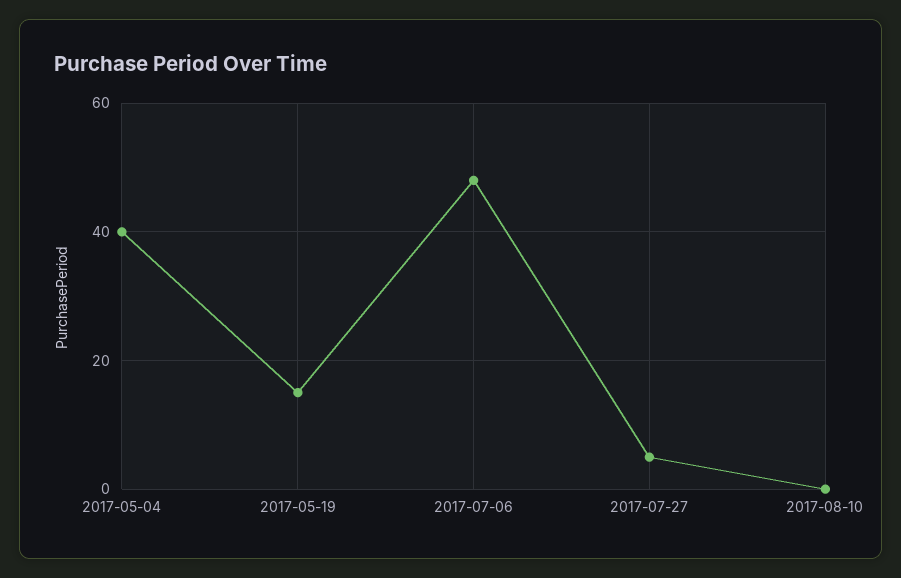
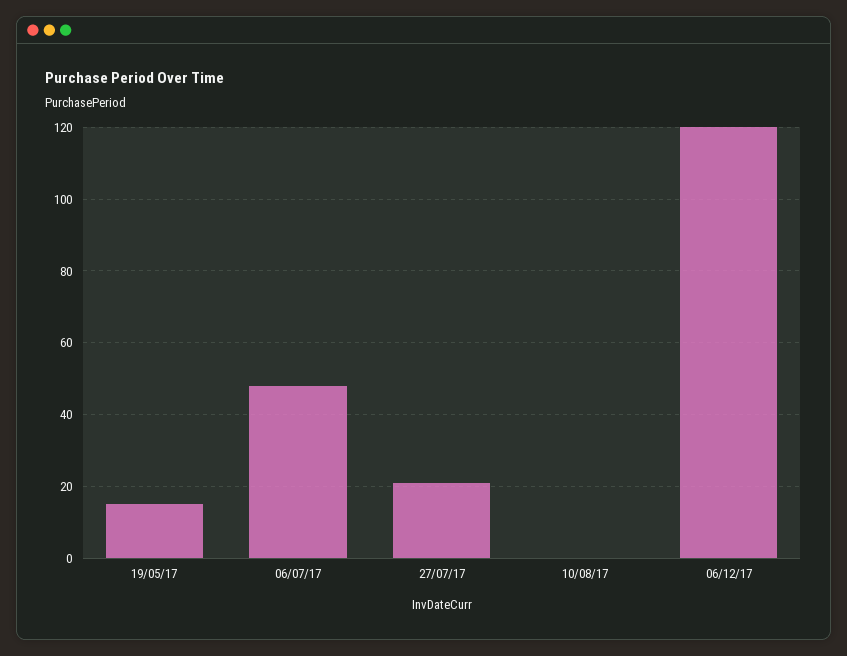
2017-05-04: 40 -> none
2017-07-27: 5 -> 20
06/12/17: none -> 120

